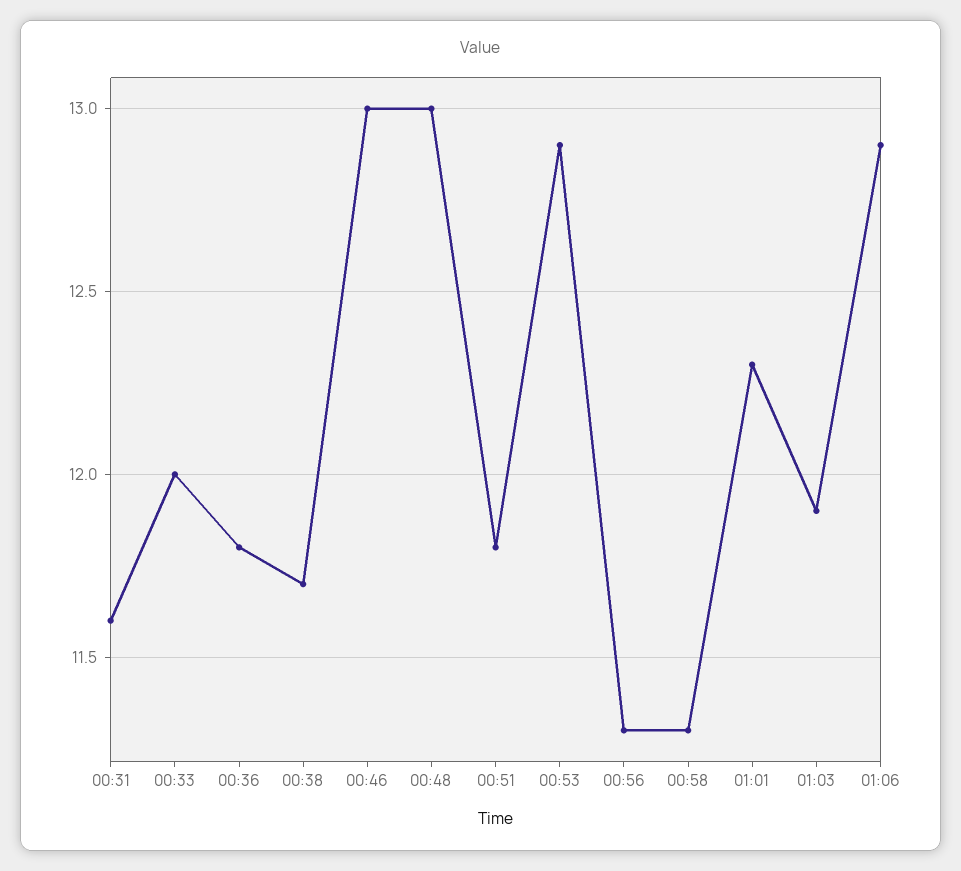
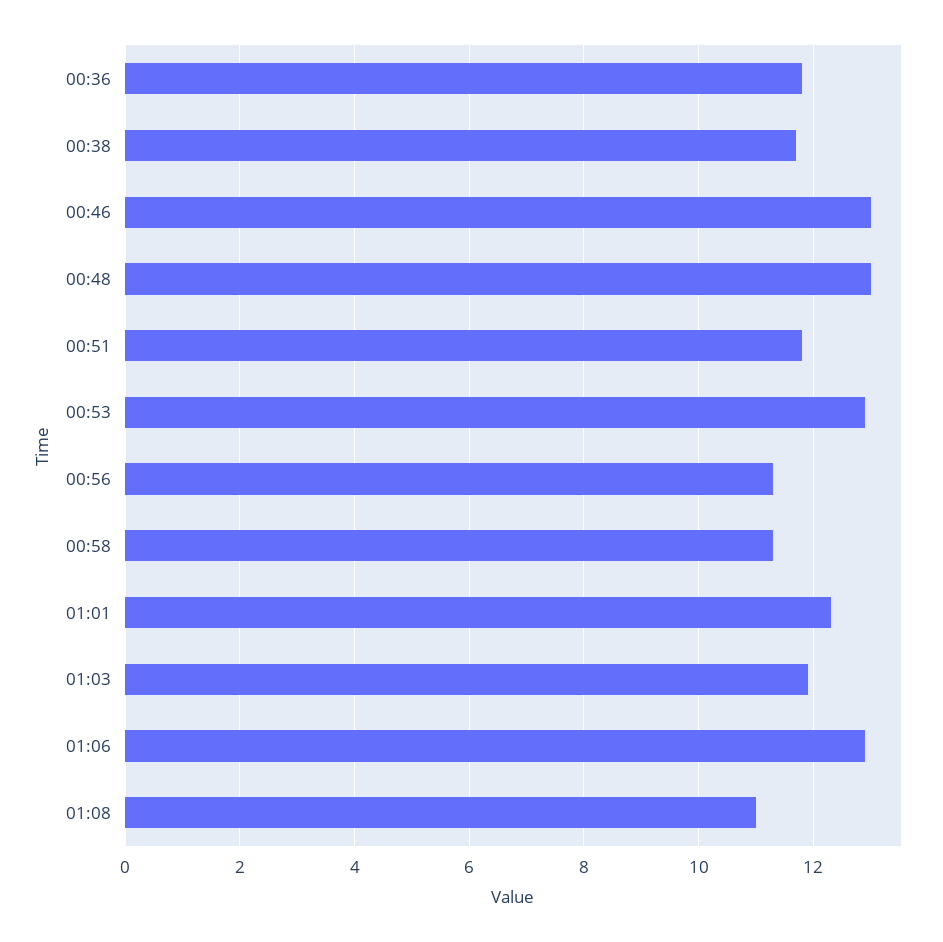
00:31: 11.6 -> none
00:33: 12 -> none
01:08: none -> 11

